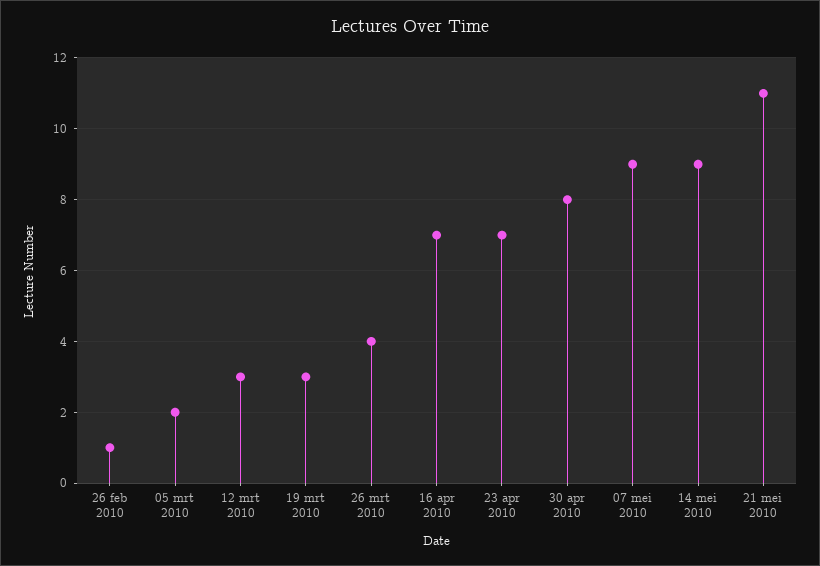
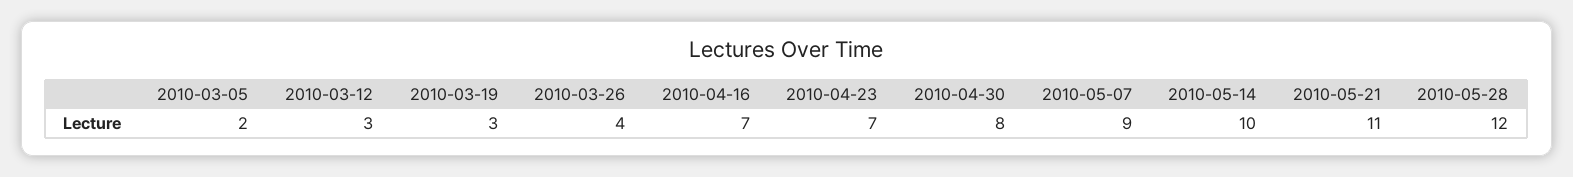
26 feb 2010: 1 -> none
14 mei 2010: 9 -> 10
2010-05-28: none -> 12

